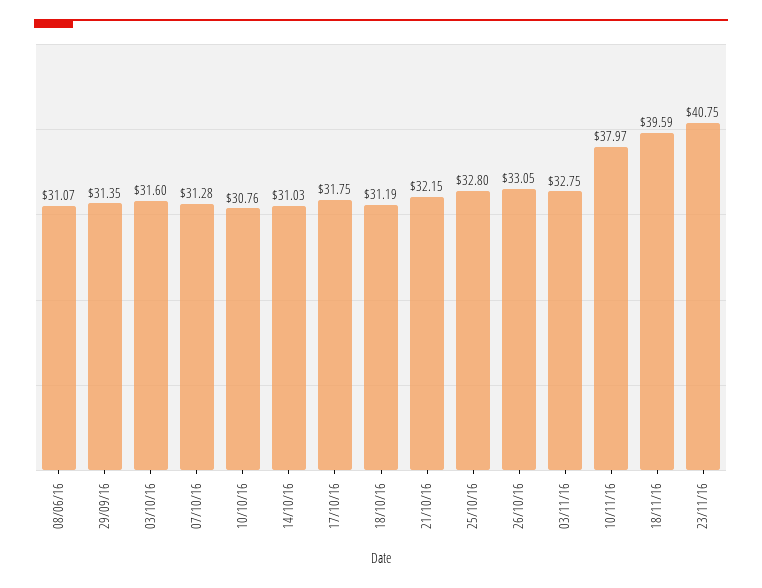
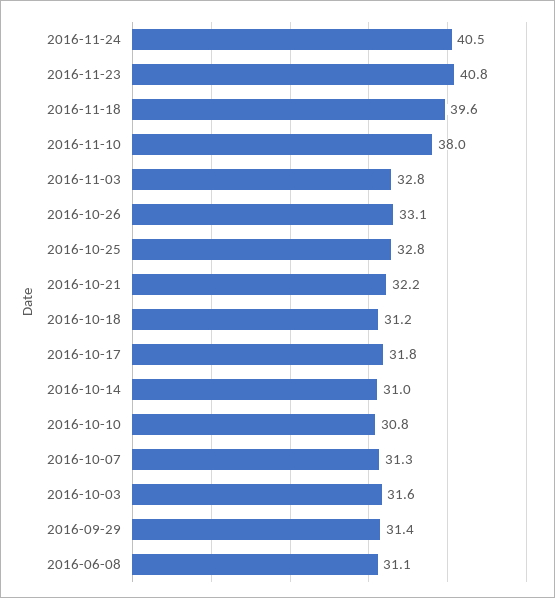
2016-11-24: none -> 40.5

